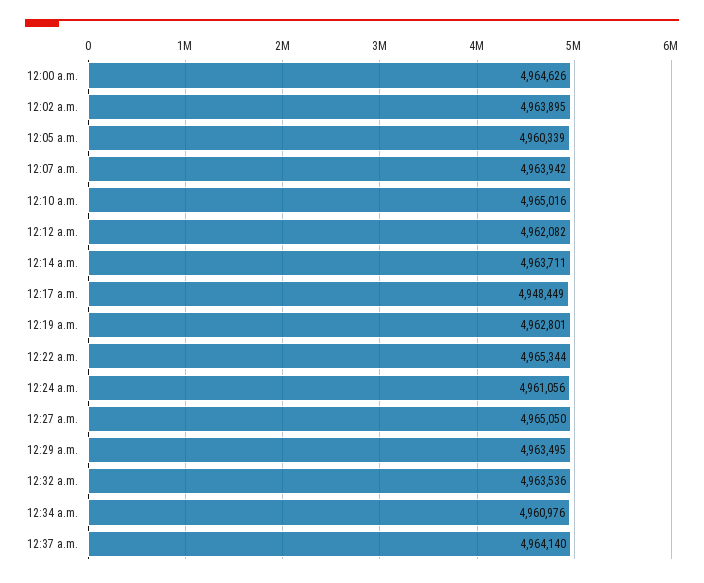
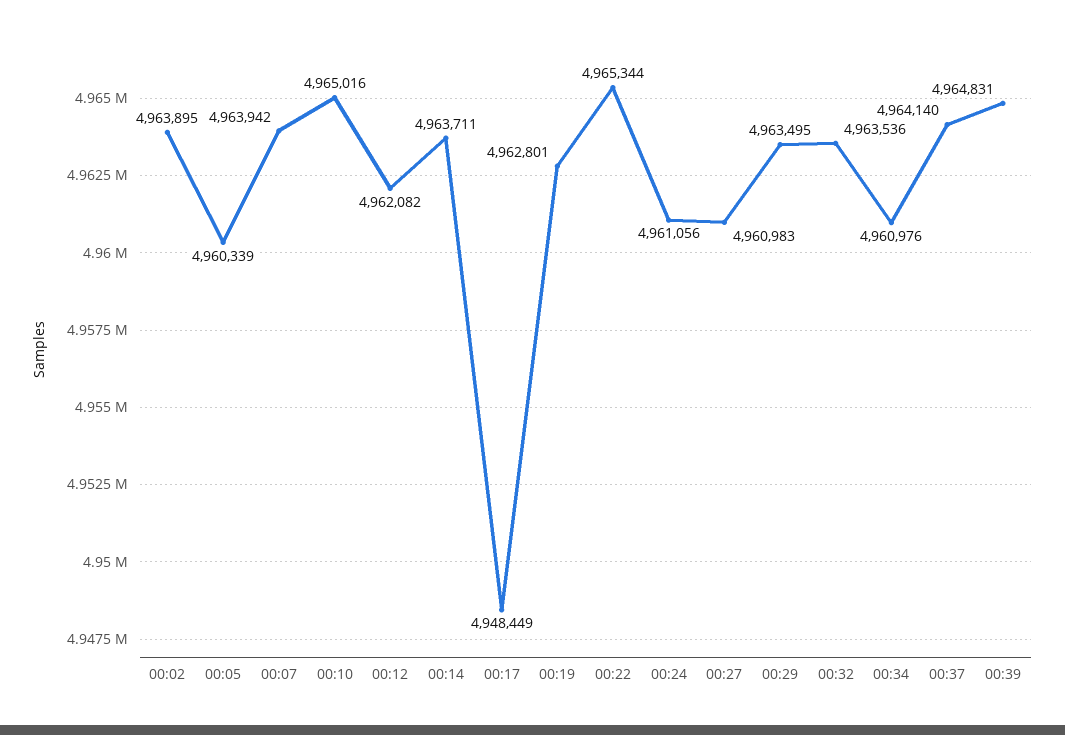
12:00 a.m.: 4964626 -> none
12:27 a.m.: 4965050 -> 4960983
00:39: none -> 4964831

